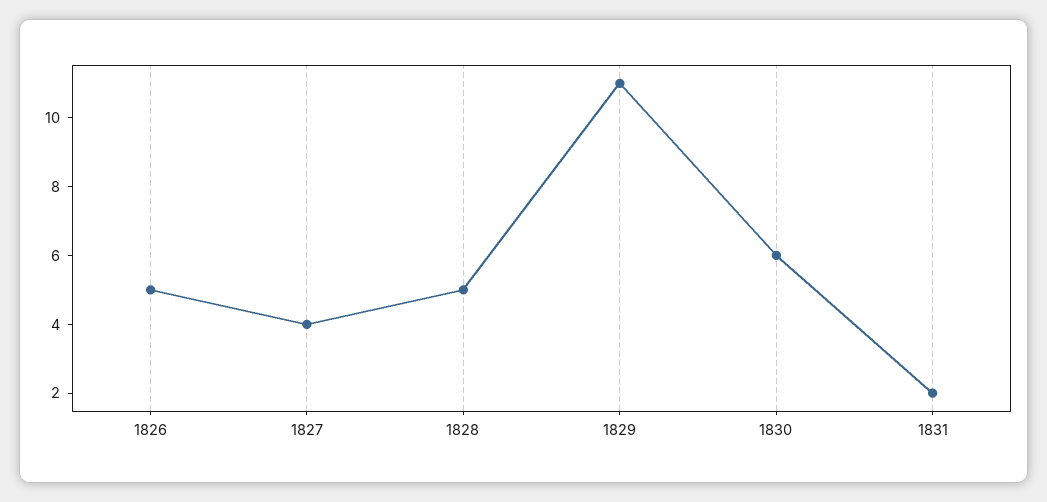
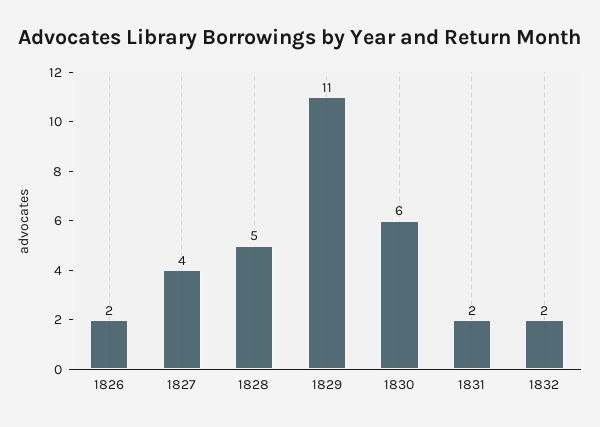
1826: 5 -> 2
1832: none -> 2

